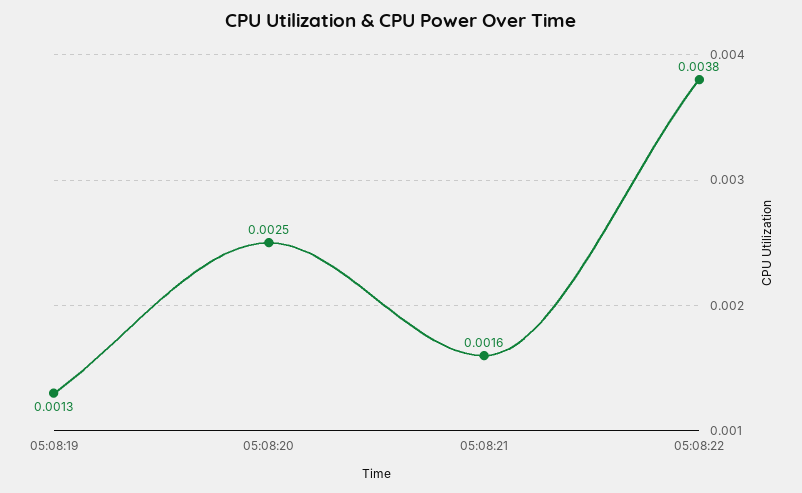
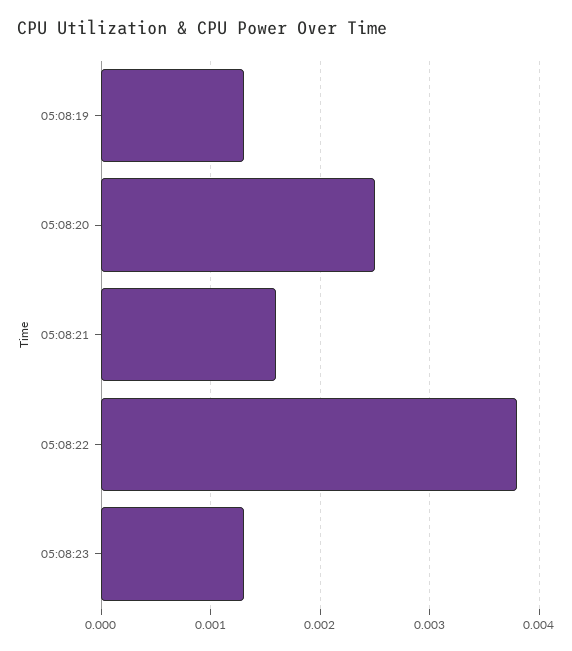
05:08:23: none -> 0.0013

